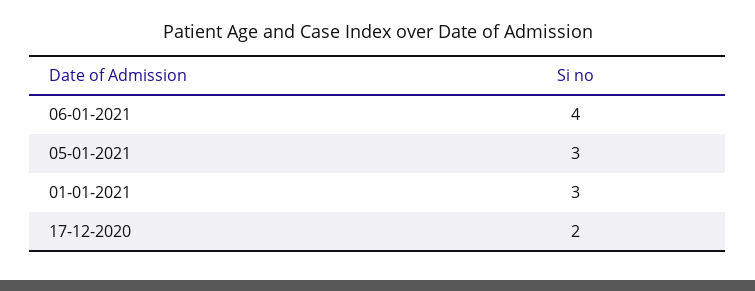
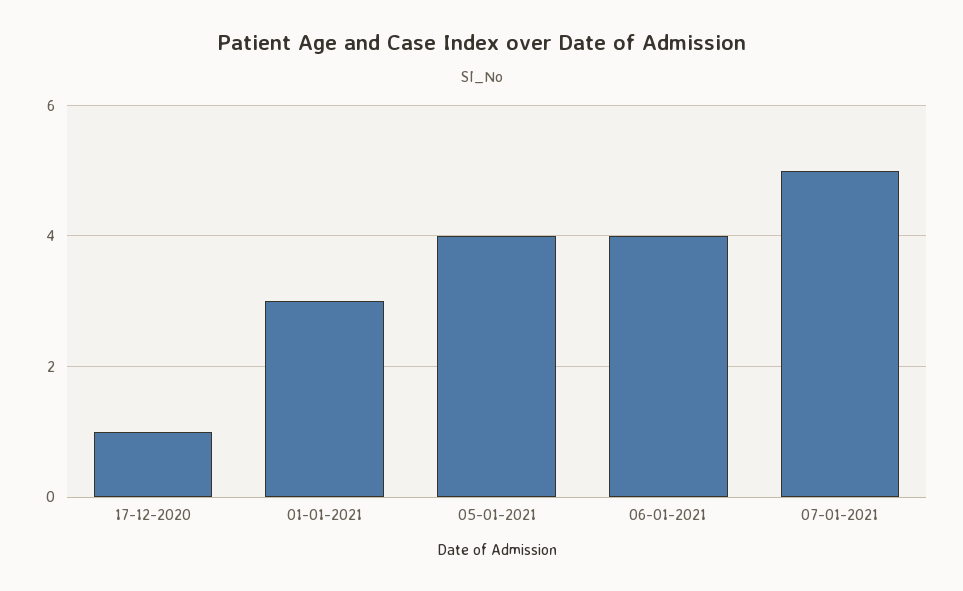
05-01-2021: 3 -> 4
17-12-2020: 2 -> 1
07-01-2021: none -> 5

